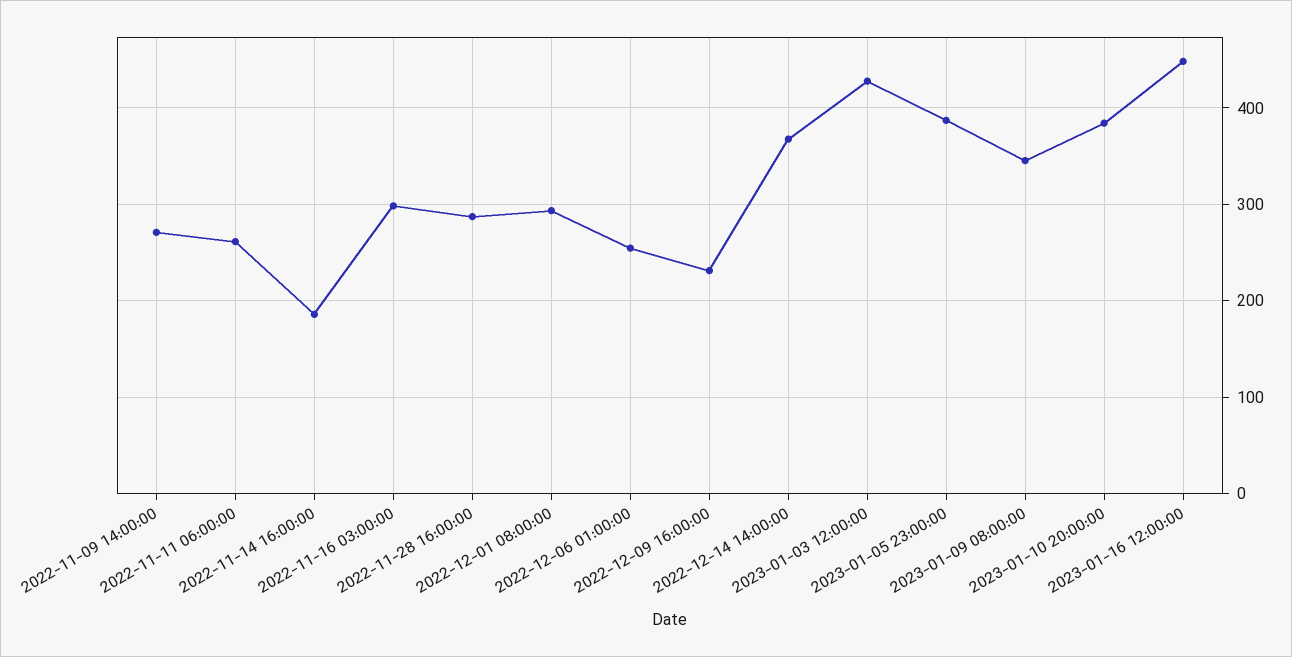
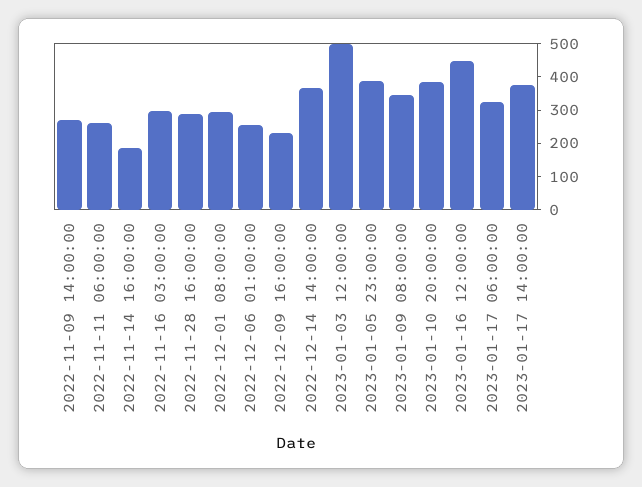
2023-01-03 12:00:00: 430 -> 500
2023-01-17 06:00:00: none -> 325
2023-01-17 14:00:00: none -> 375

